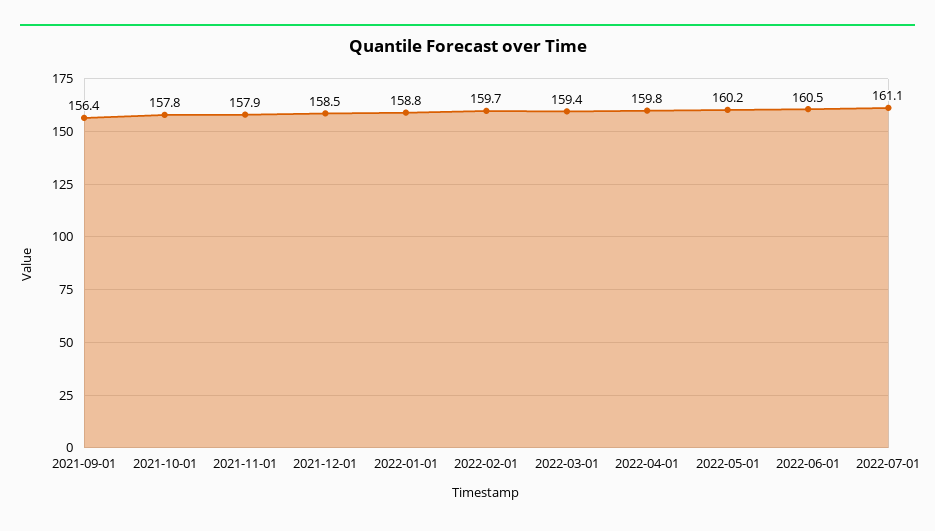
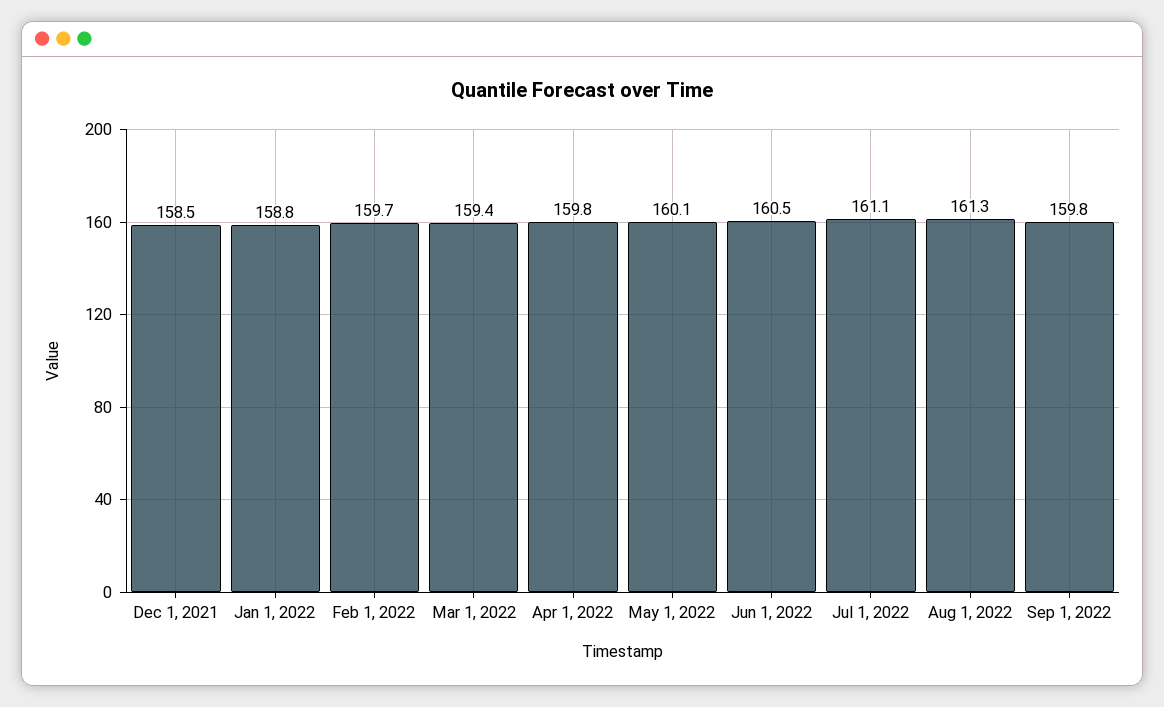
2021-09-01: 156.4 -> none
2021-10-01: 157.8 -> none
2021-11-01: 157.9 -> none
2022-05-01: 160.2 -> 160.1
Aug 1, 2022: none -> 161.3
Sep 1, 2022: none -> 159.8

